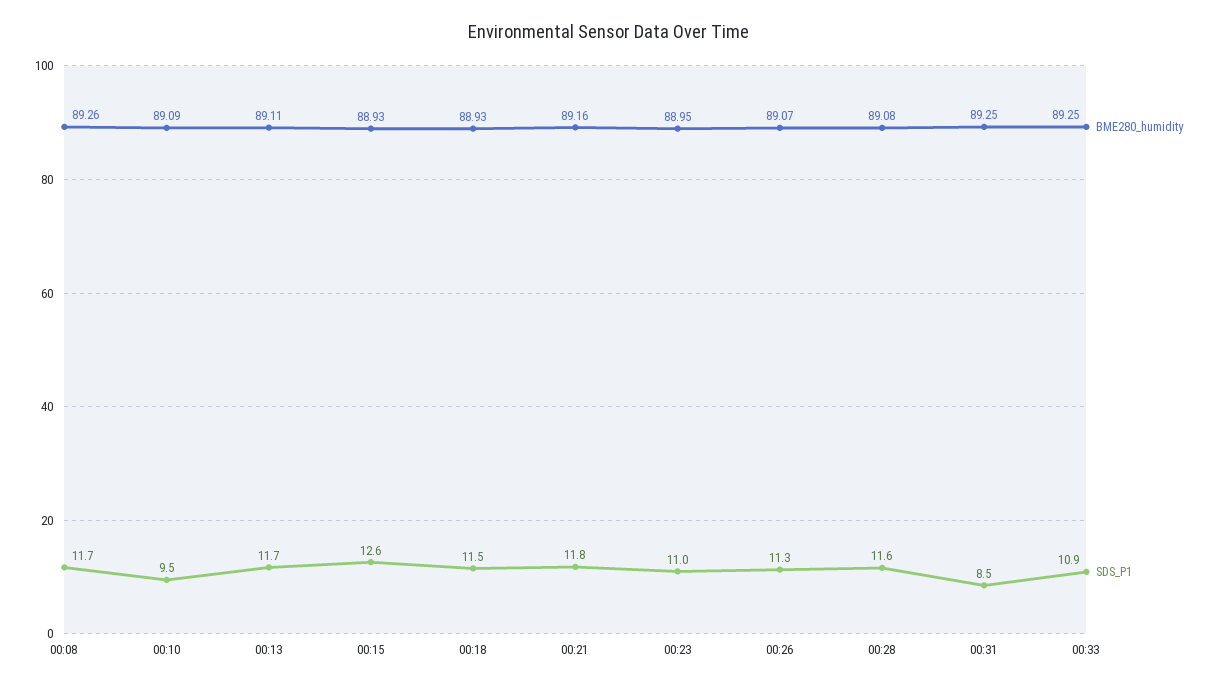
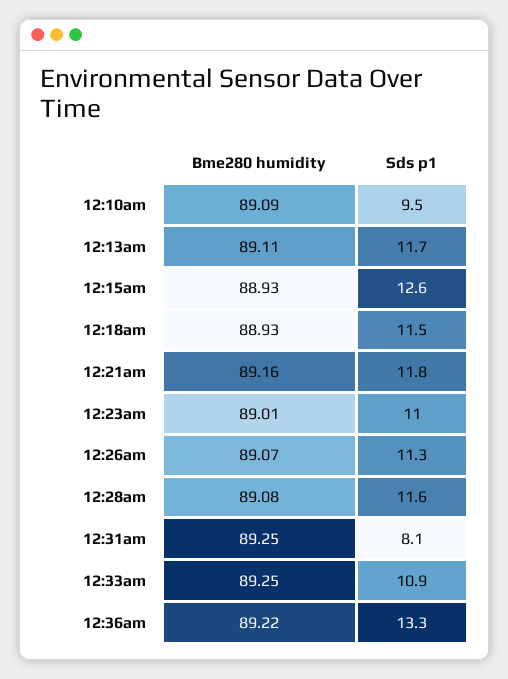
BME280_humidity, 00:08: 89.26 -> none
SDS_P1, 00:08: 11.7 -> none
BME280_humidity, 00:23: 88.95 -> 89.01
SDS_P1, 00:31: 8.5 -> 8.1
BME280_humidity, 12:36am: none -> 89.22
SDS_P1, 12:36am: none -> 13.3

